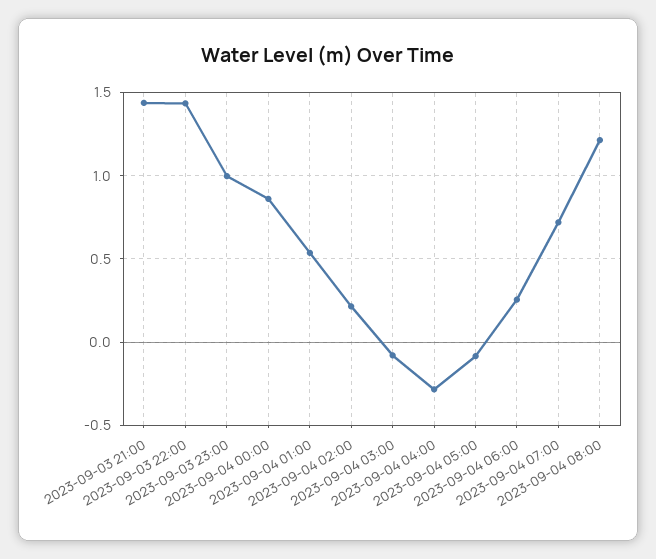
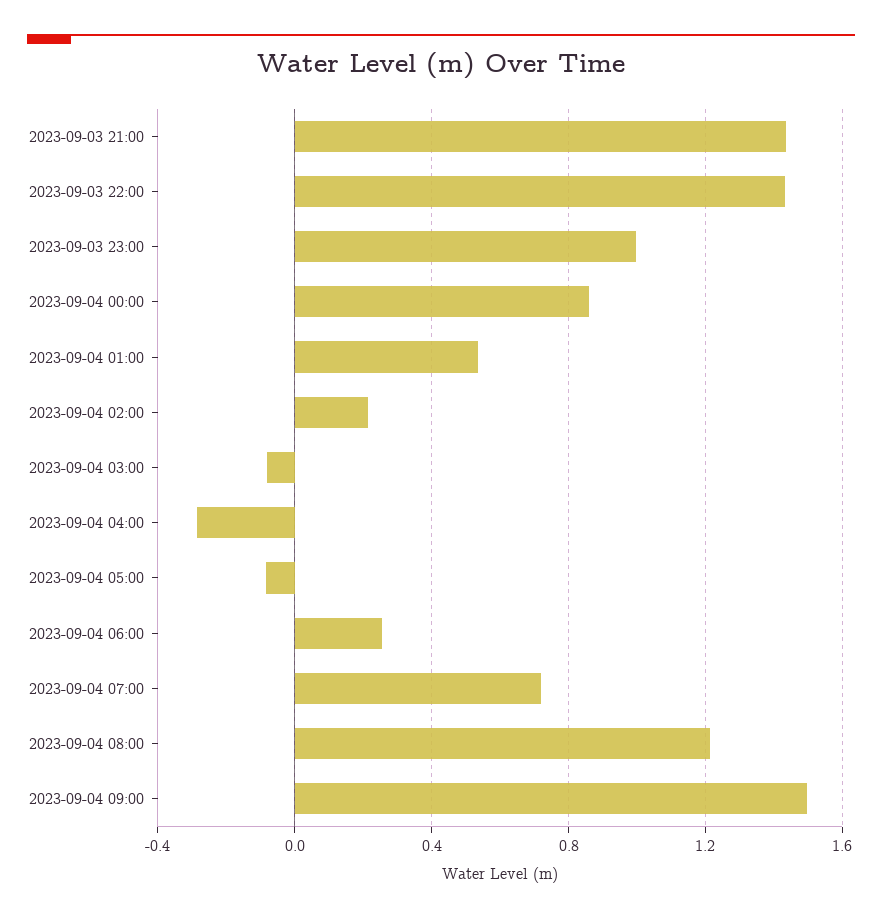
2023-09-04 09:00: none -> 1.5

